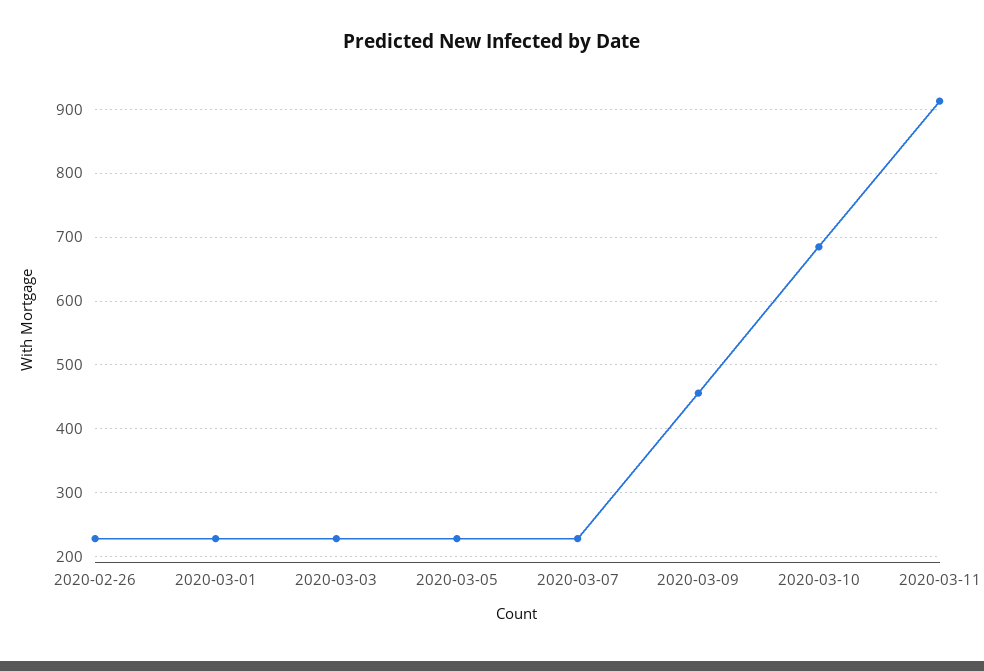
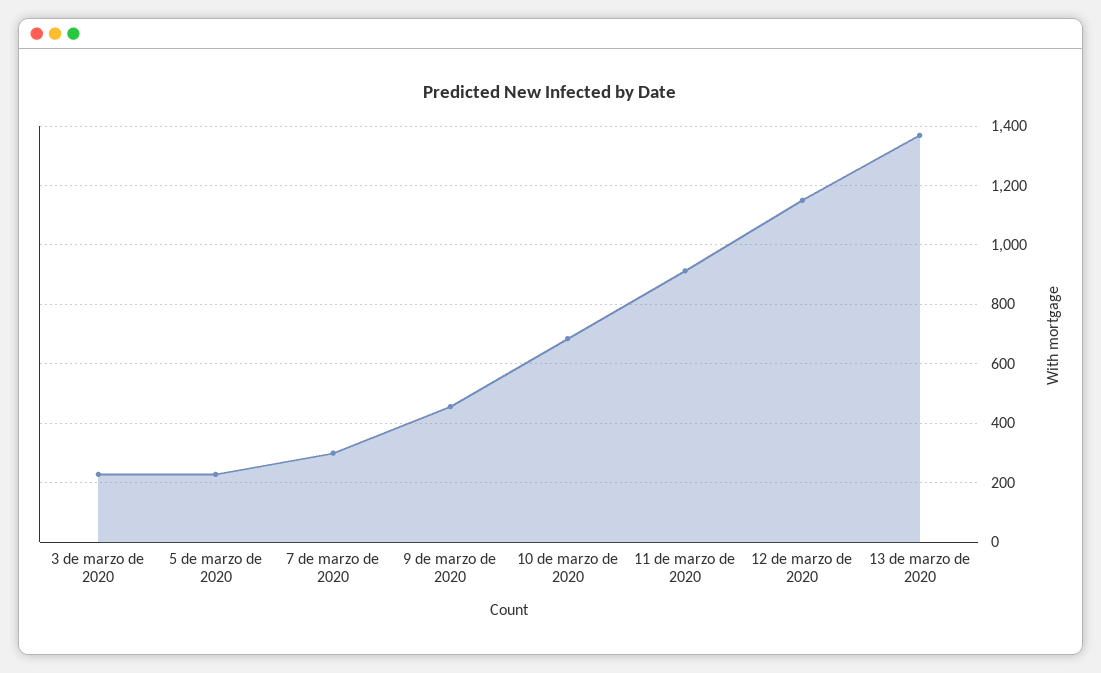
2020-02-26: 230 -> none
2020-03-01: 230 -> none
2020-03-07: 230 -> 300
12 de marzo de 2020: none -> 1150
13 de marzo de 2020: none -> 1375

